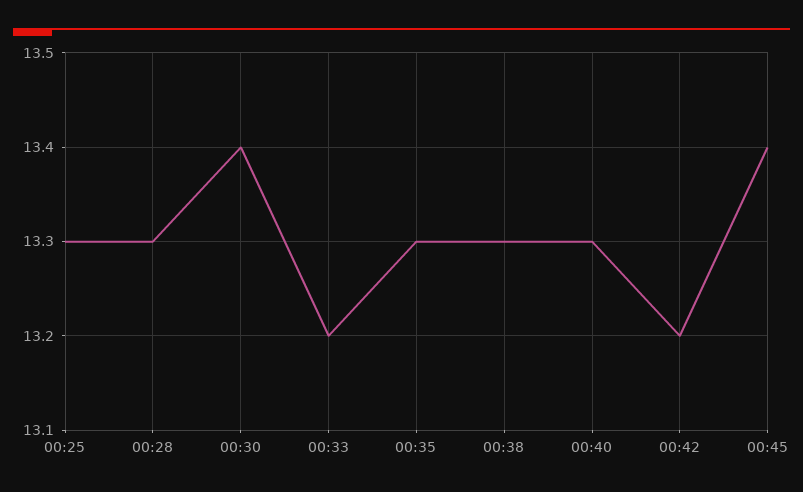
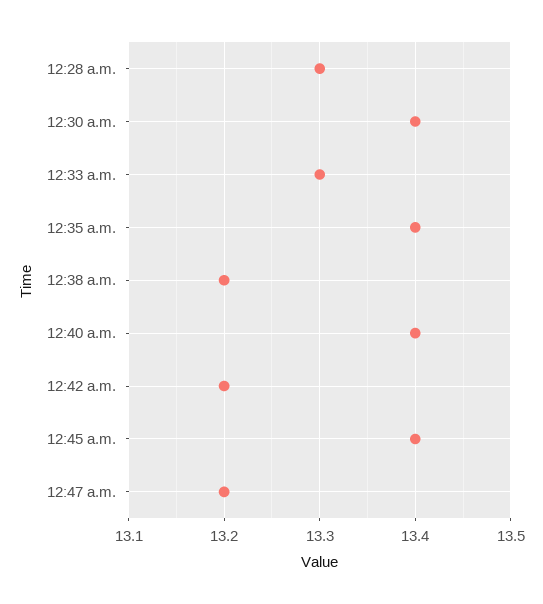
00:25: 13.3 -> none
00:33: 13.2 -> 13.3
00:35: 13.3 -> 13.4
00:38: 13.3 -> 13.2
00:40: 13.3 -> 13.4
12:47 a.m.: none -> 13.2

